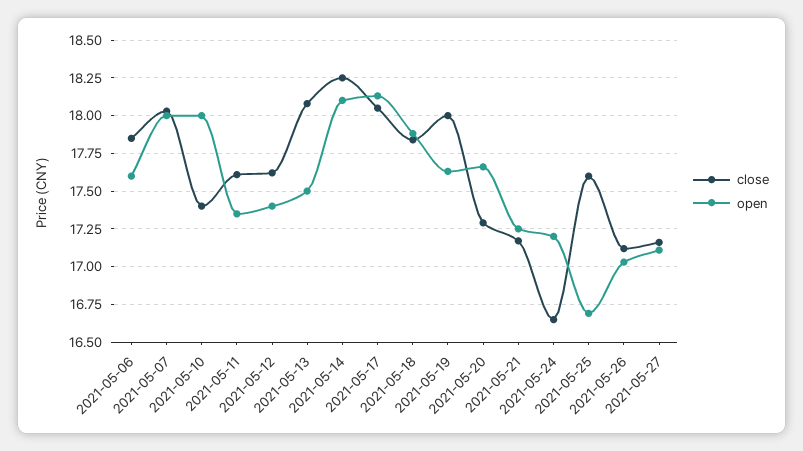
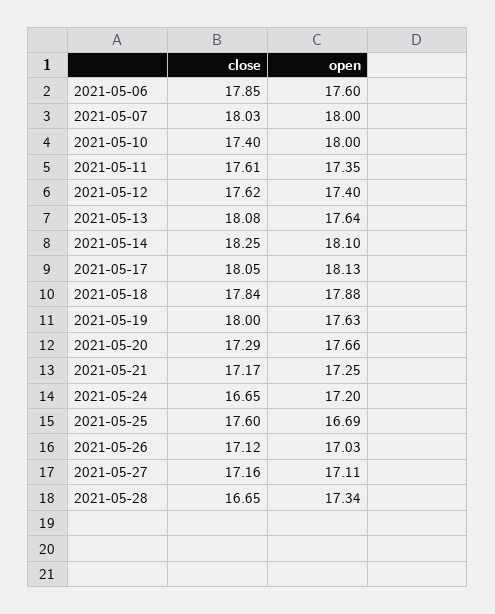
open, 2021-05-13: 17.5 -> 17.64
close, 2021-05-28: none -> 16.65
open, 2021-05-28: none -> 17.34

